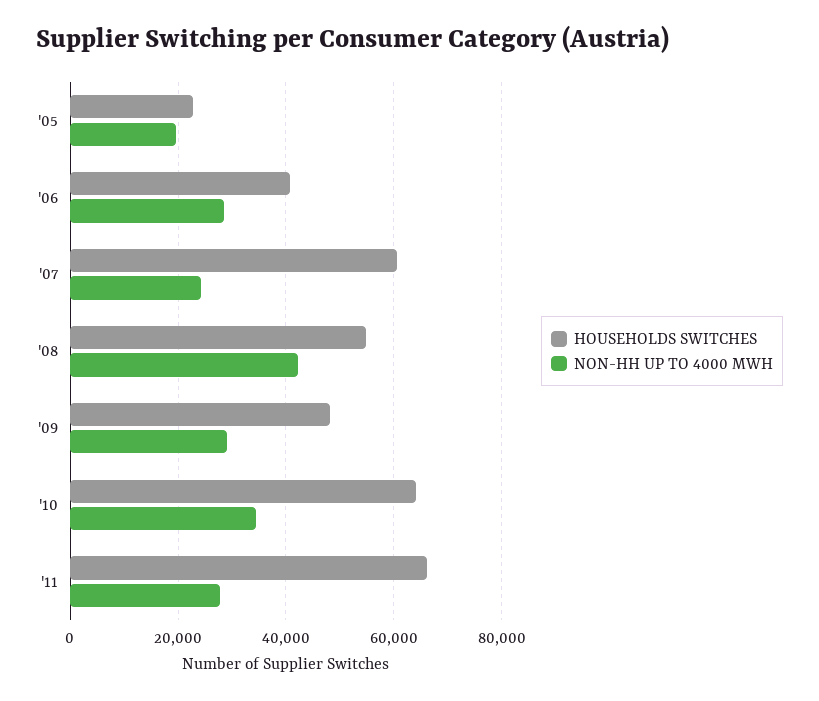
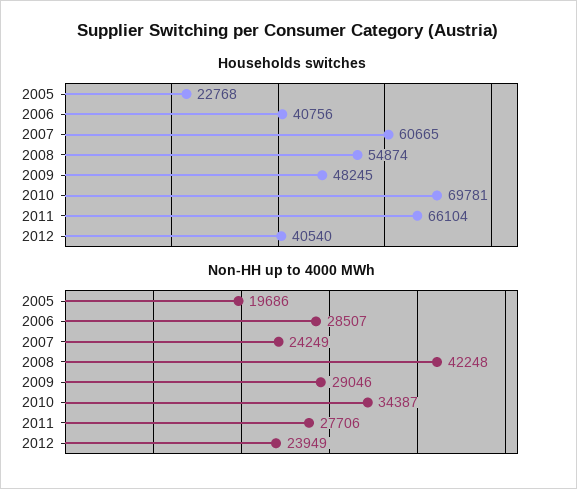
HOUSEHOLDS SWITCHES, '10: 64000 -> 69781
HOUSEHOLDS SWITCHES, 2012: none -> 40540
NON-HH UP TO 4000 MWH, 2012: none -> 23949

